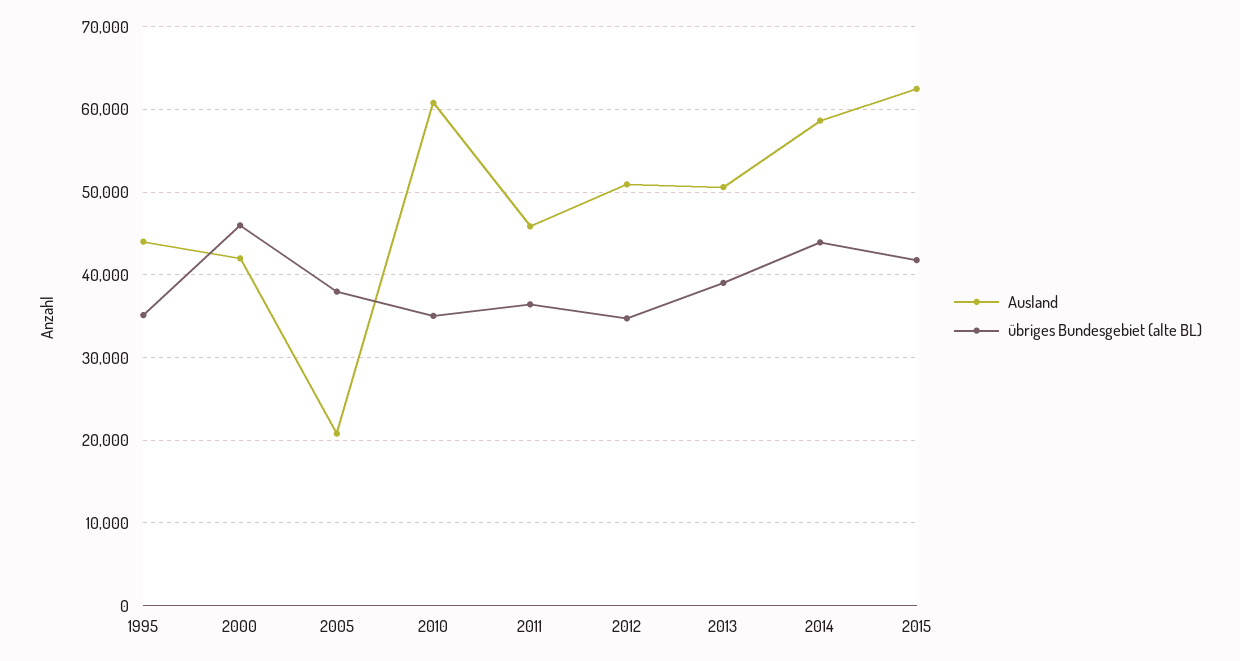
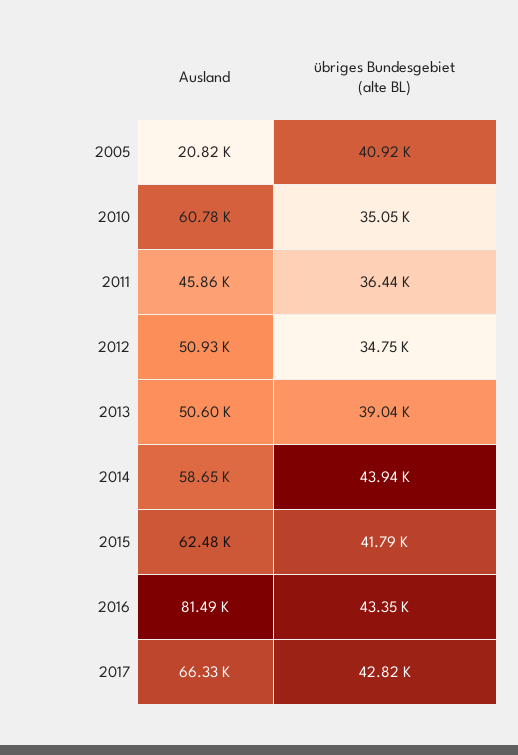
Ausland, 1995: 44000 -> none
übriges Bundesgebiet (alte BL), 1995: 35000 -> none
Ausland, 2000: 42000 -> none
übriges Bundesgebiet (alte BL), 2000: 46000 -> none
übriges Bundesgebiet (alte BL), 2005: 38000 -> 40920
Ausland, 2016: none -> 81490
übriges Bundesgebiet (alte BL), 2016: none -> 43350
Ausland, 2017: none -> 66330
übriges Bundesgebiet (alte BL), 2017: none -> 42820

